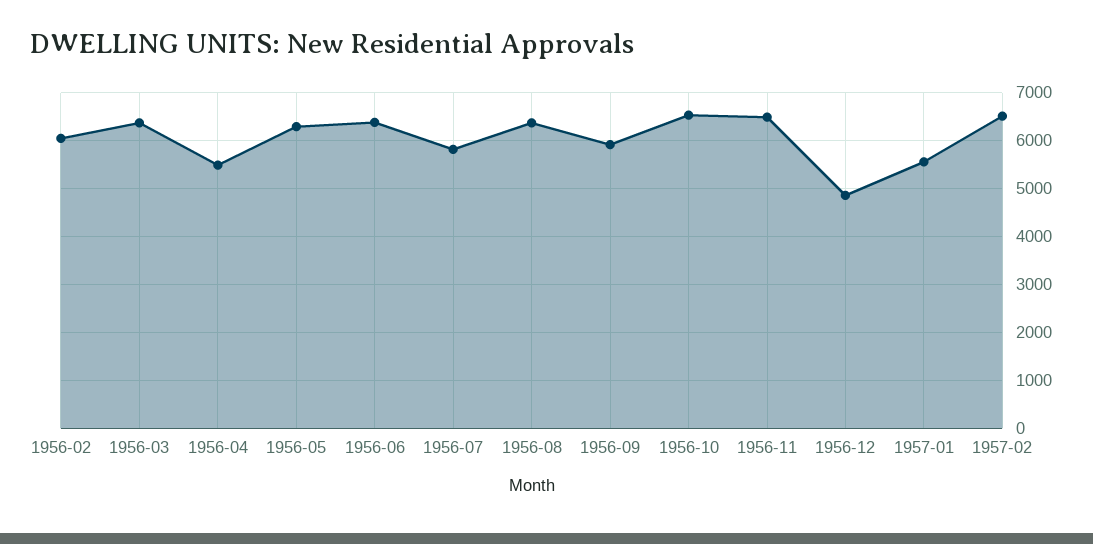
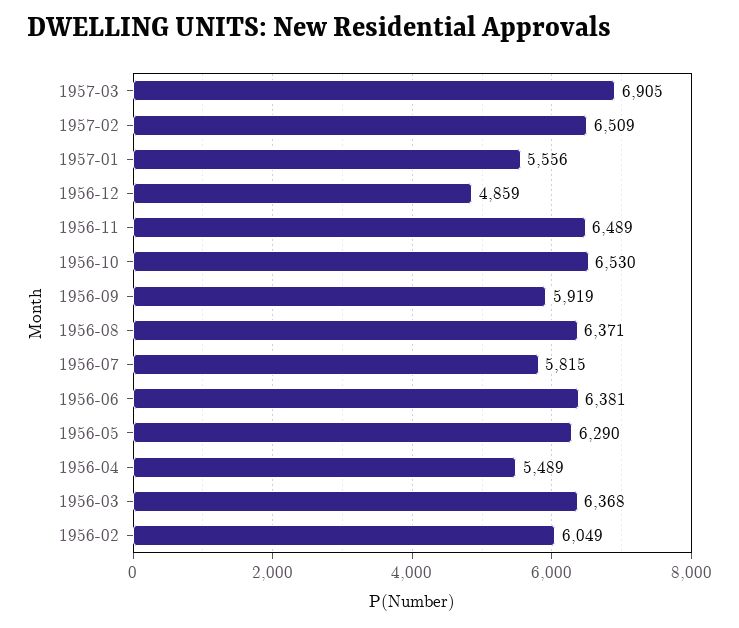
1957-03: none -> 6905

